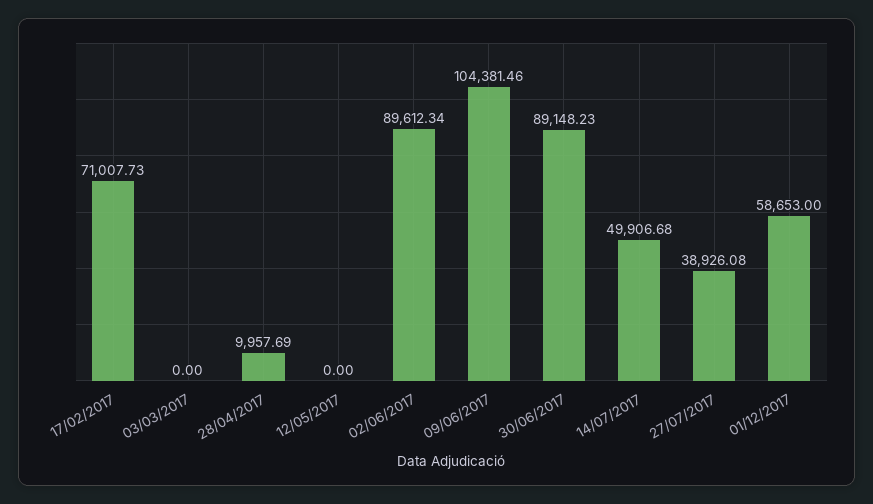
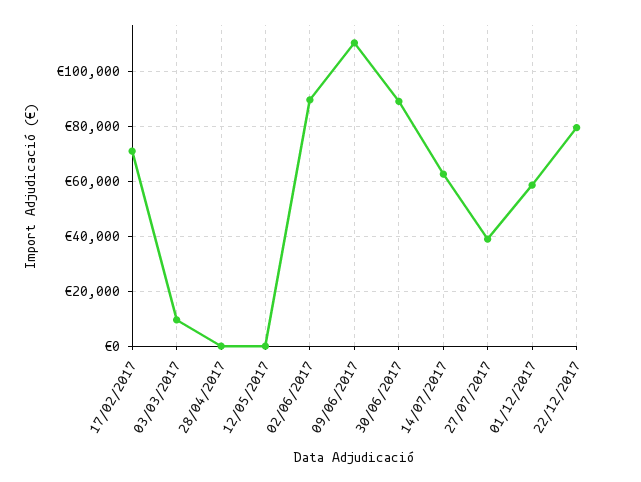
03/03/2017: 0 -> 10000
28/04/2017: 9957.69 -> 0
09/06/2017: 104381.46 -> 110000
14/07/2017: 49906.68 -> 62500
22/12/2017: none -> 80000

